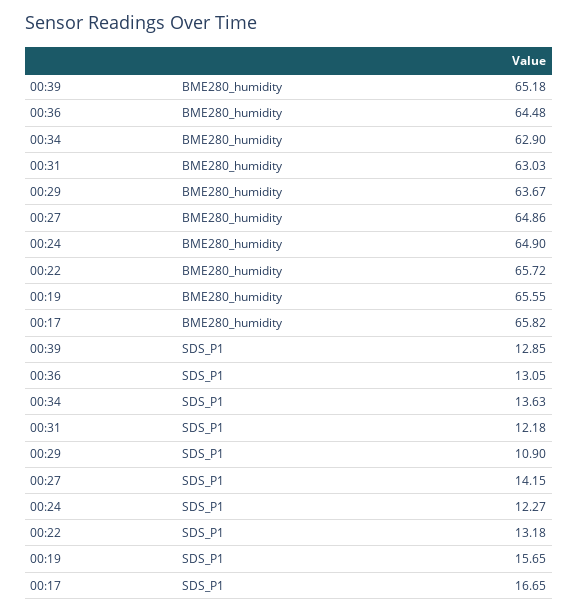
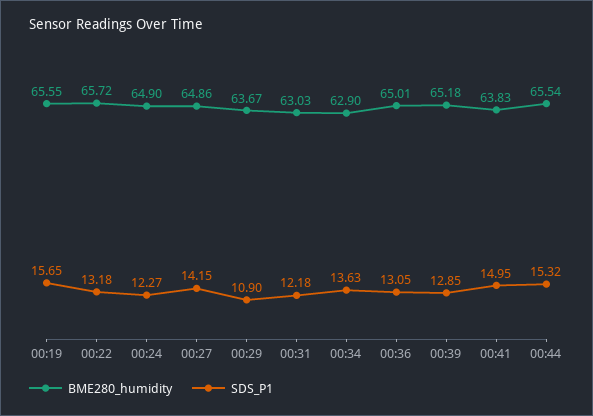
BME280_humidity, 00:36: 64.48 -> 65.01
BME280_humidity, 00:17: 65.82 -> none
SDS_P1, 00:17: 16.65 -> none
BME280_humidity, 00:41: none -> 63.83
SDS_P1, 00:41: none -> 14.95
BME280_humidity, 00:44: none -> 65.54
SDS_P1, 00:44: none -> 15.32

